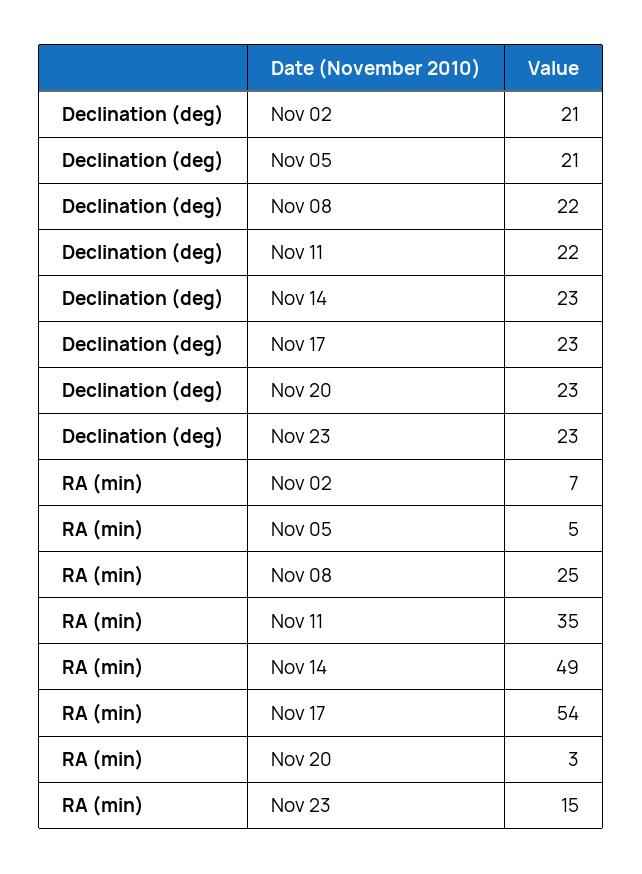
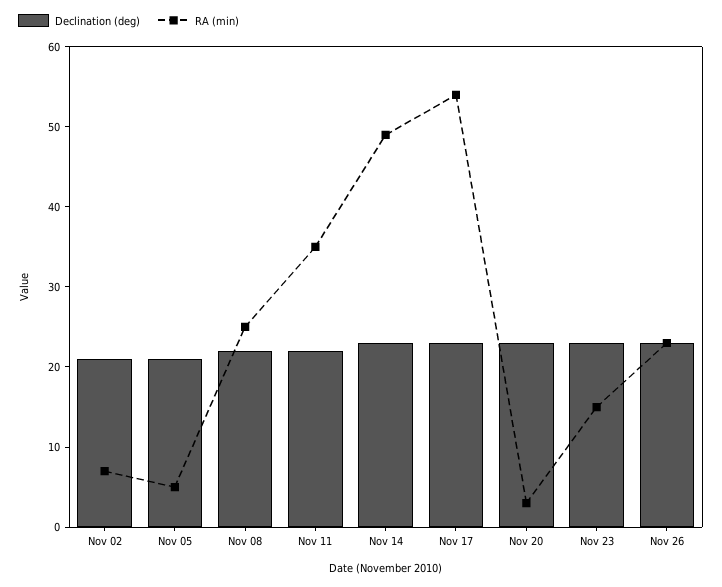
Declination (deg), Nov 26: none -> 23
RA (min), Nov 26: none -> 23

